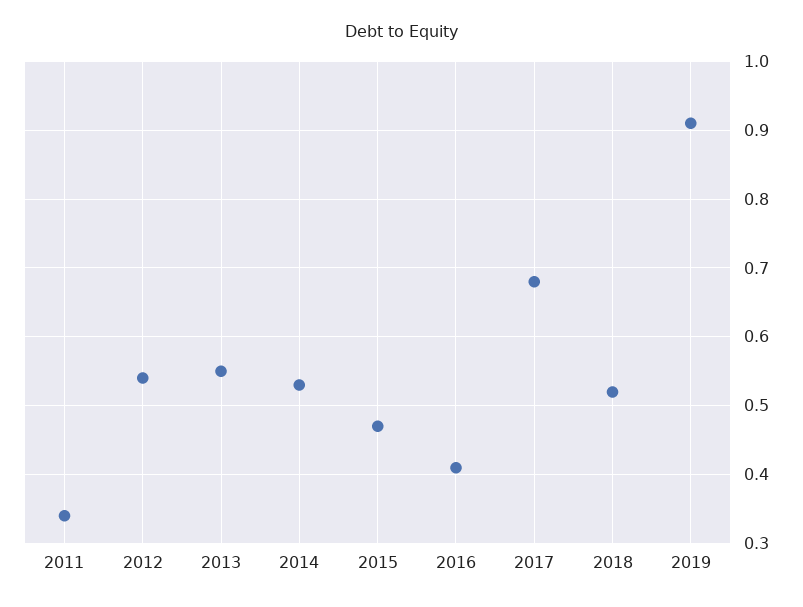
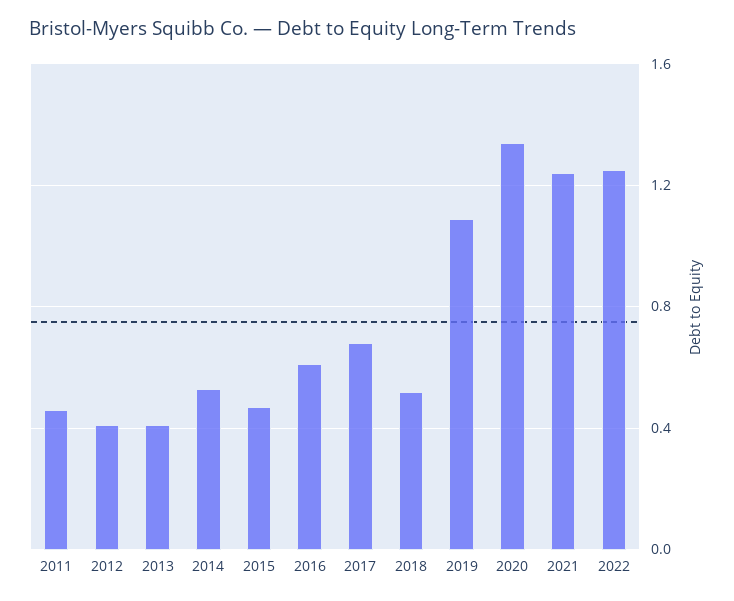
2011: 0.34 -> 0.45
2012: 0.54 -> 0.4
2013: 0.55 -> 0.4
2016: 0.41 -> 0.6
2019: 0.91 -> 1.1
2020: none -> 1.35
2021: none -> 1.25
2022: none -> 1.25

